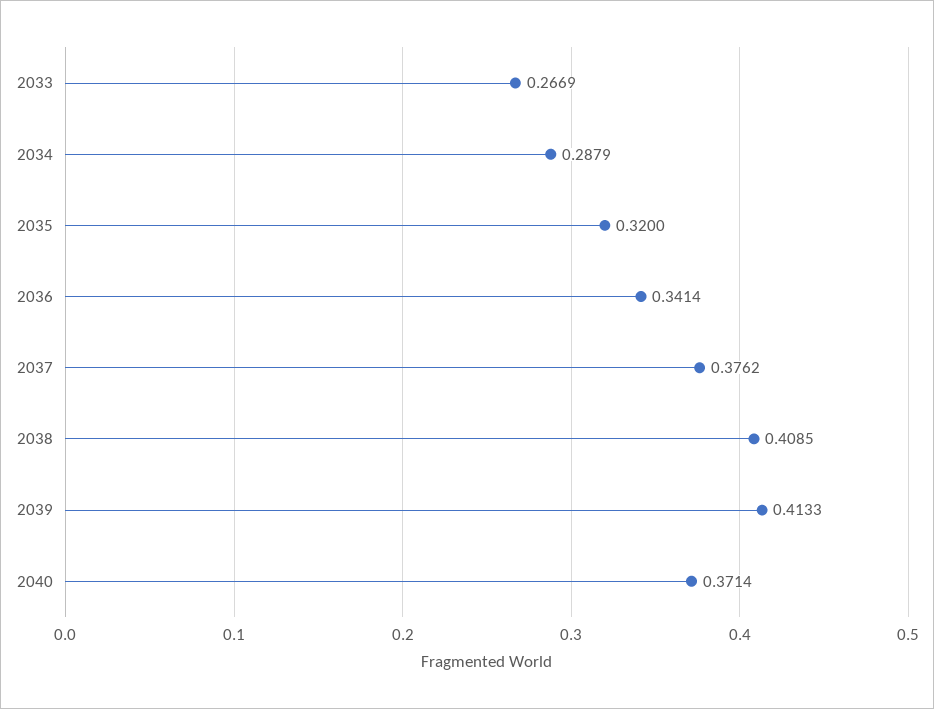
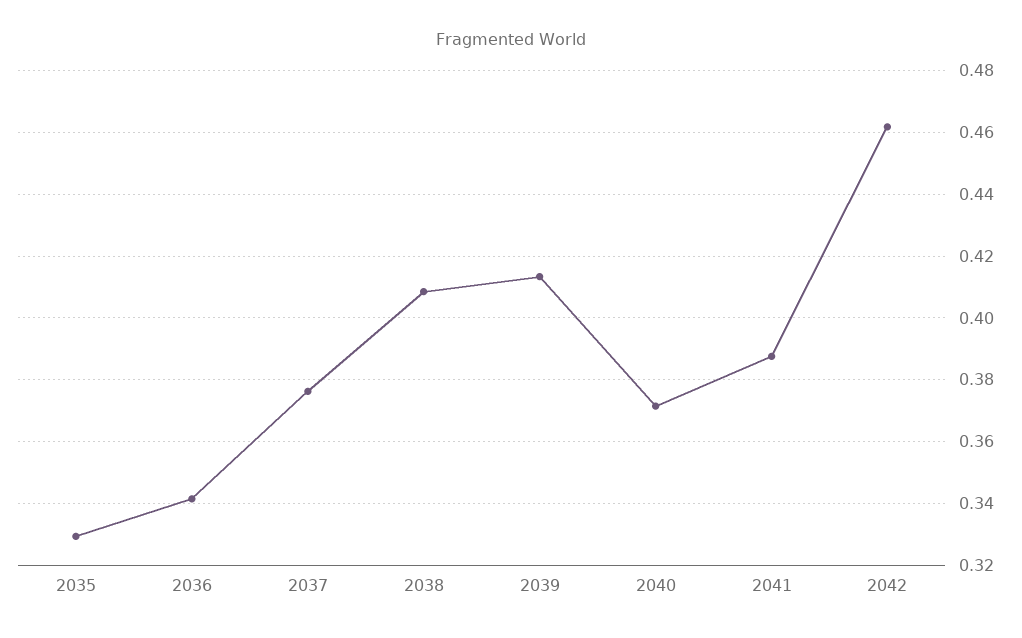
2033: 0.2669 -> none
2034: 0.2879 -> none
2035: 0.32 -> 0.33
2041: none -> 0.388
2042: none -> 0.462

